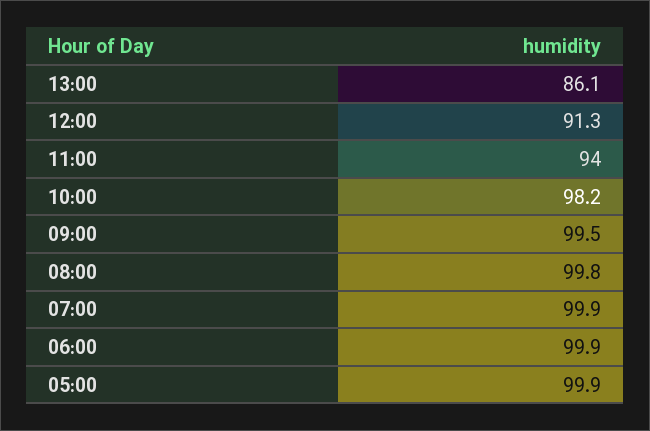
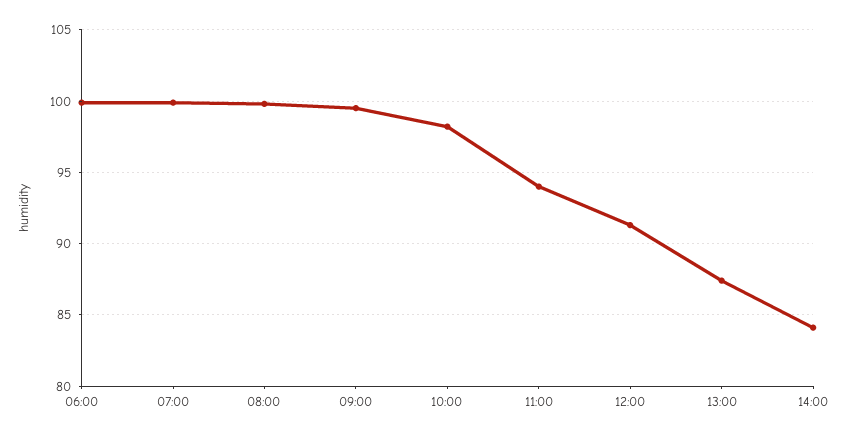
13:00: 86.1 -> 87.5
05:00: 99.9 -> none
14:00: none -> 84

